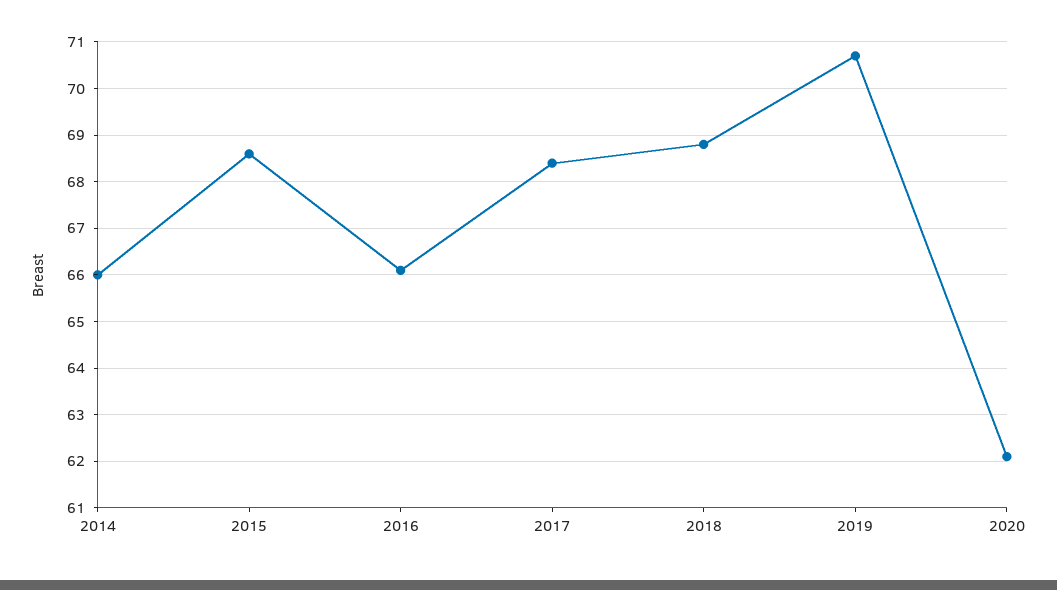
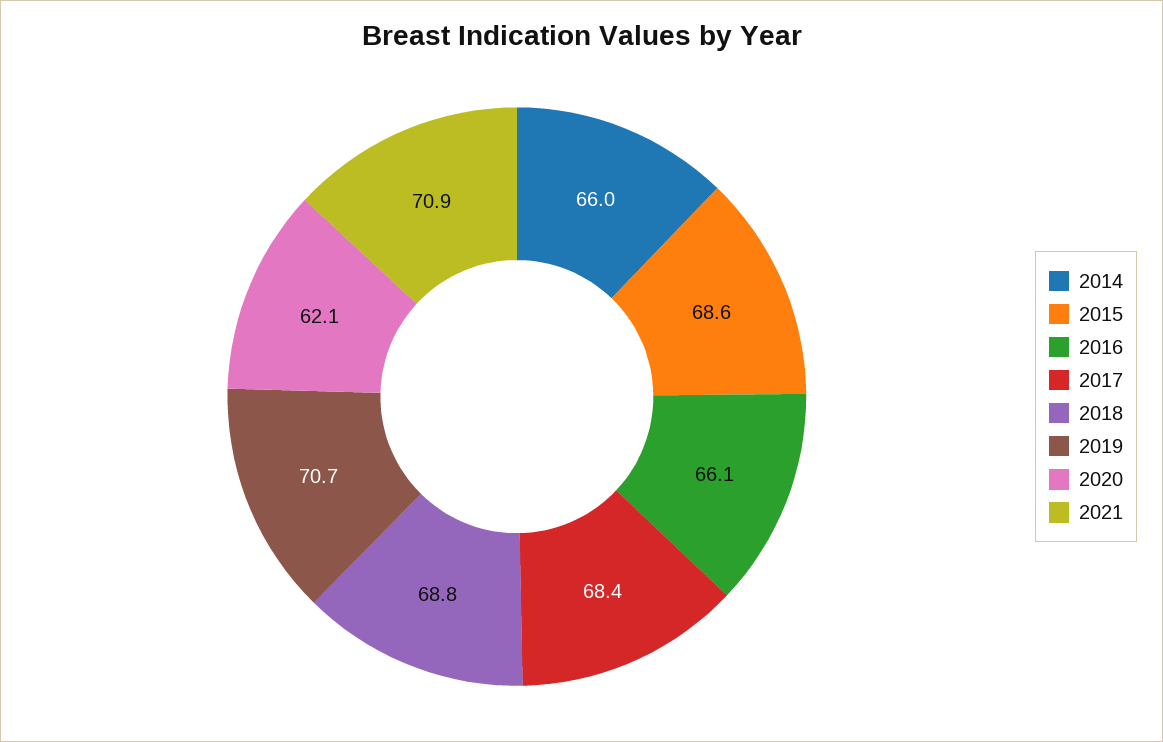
2021: none -> 70.9

